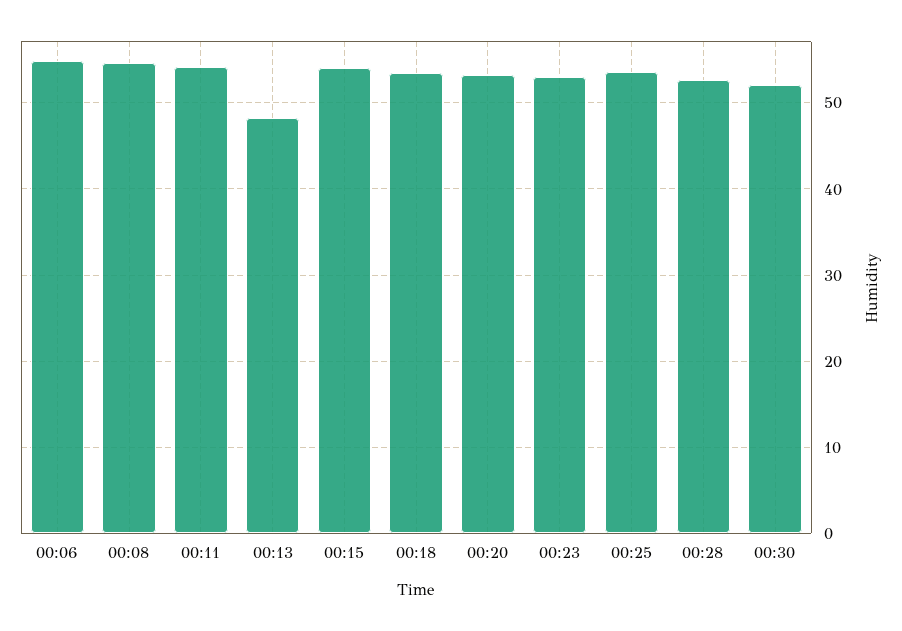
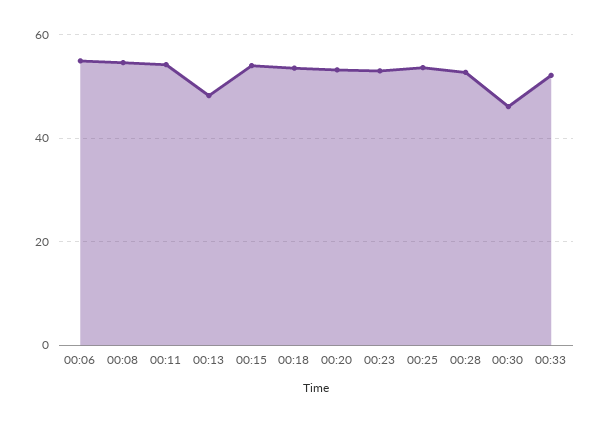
00:30: 52 -> 46
00:33: none -> 52

